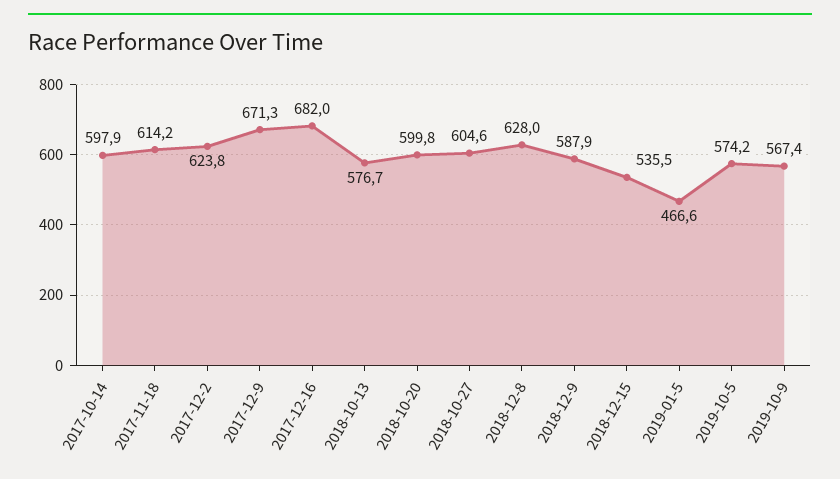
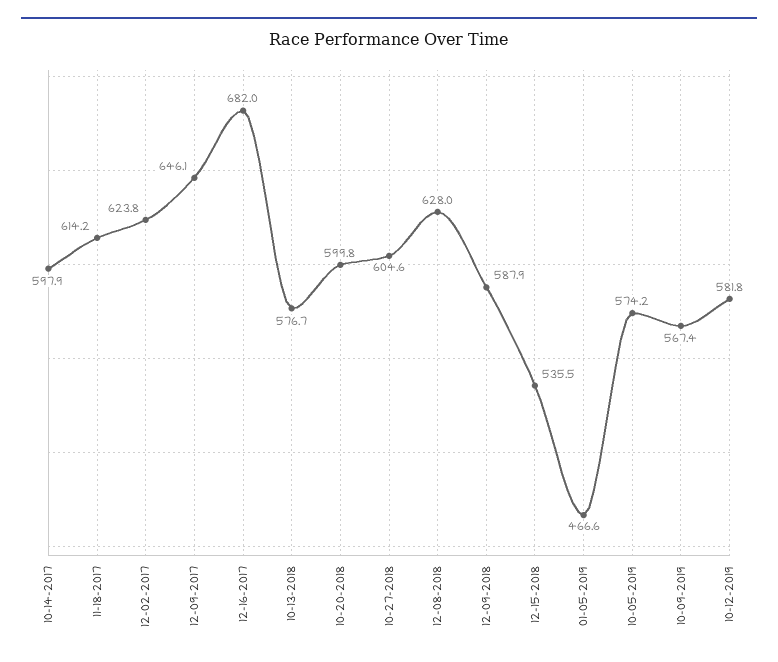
2017-12-9: 671.3 -> 646.1
10-12-2019: none -> 581.8

